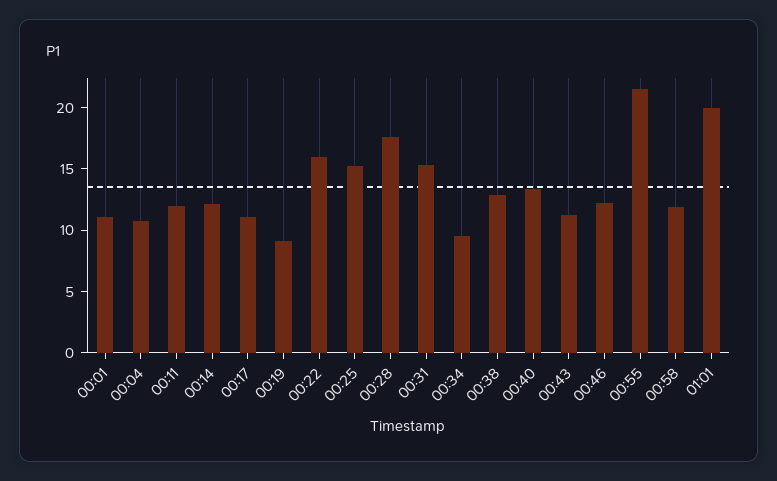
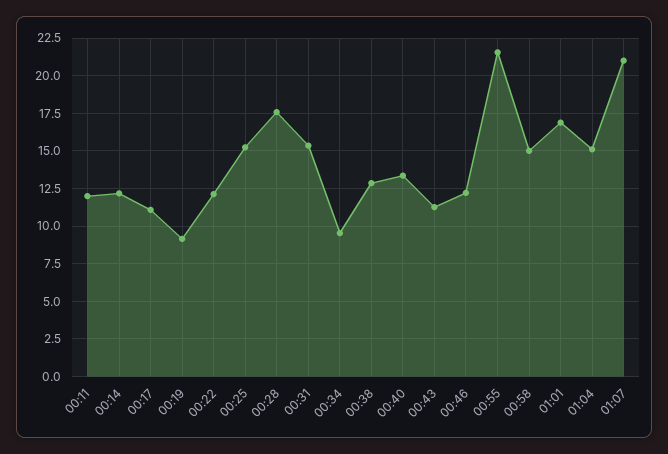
00:01: 11 -> none
00:04: 11 -> none
00:22: 16 -> 12
00:58: 12 -> 15
01:01: 20 -> 17
01:04: none -> 15
01:07: none -> 21

